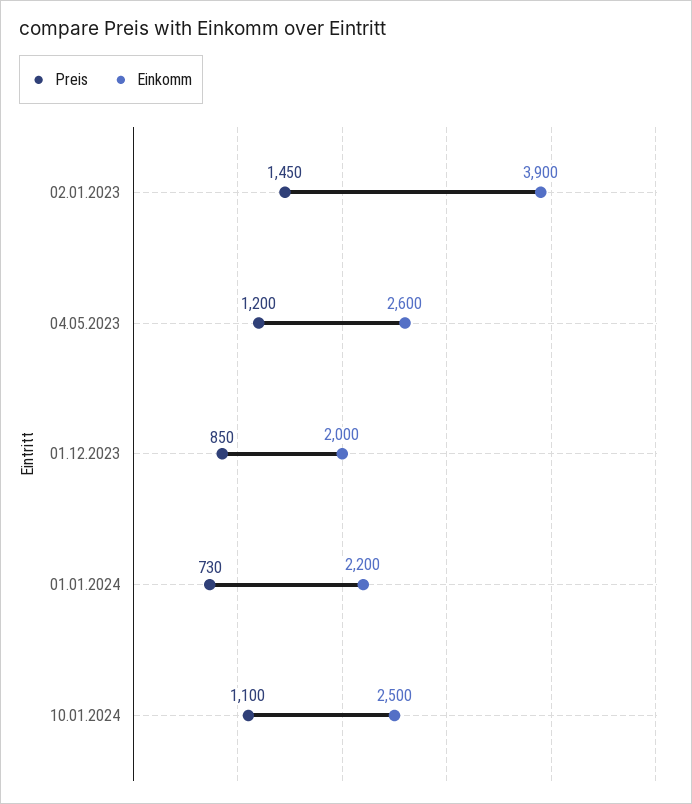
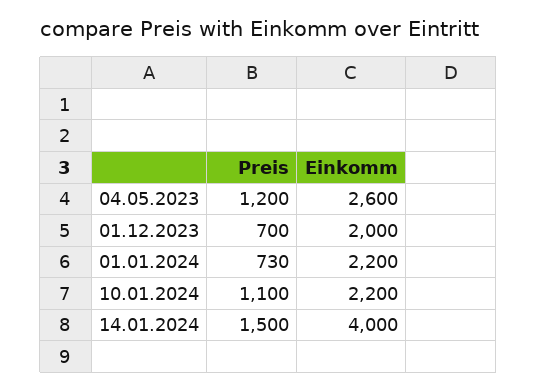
Preis, 02.01.2023: 1450 -> none
Einkomm, 02.01.2023: 3900 -> none
Preis, 01.12.2023: 850 -> 700
Einkomm, 10.01.2024: 2500 -> 2200
Preis, 14.01.2024: none -> 1500
Einkomm, 14.01.2024: none -> 4000

